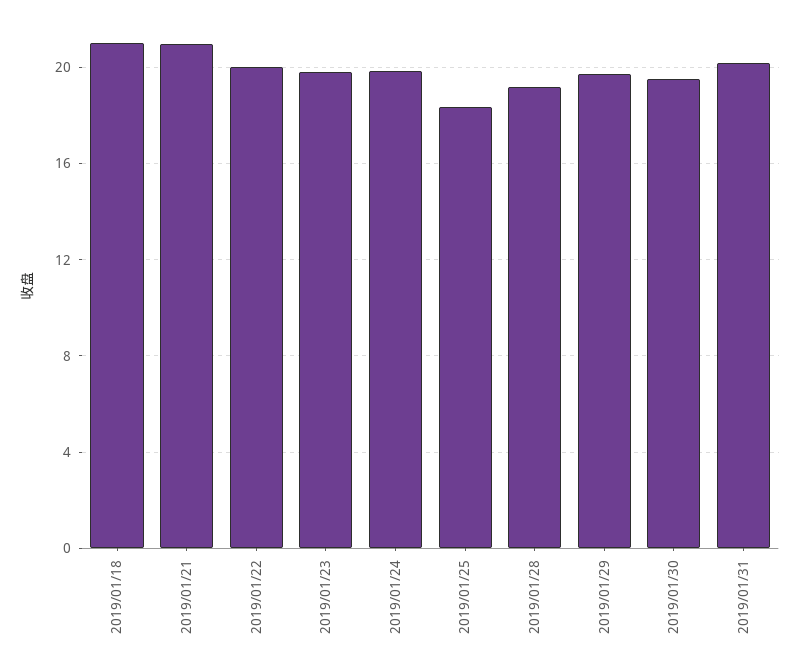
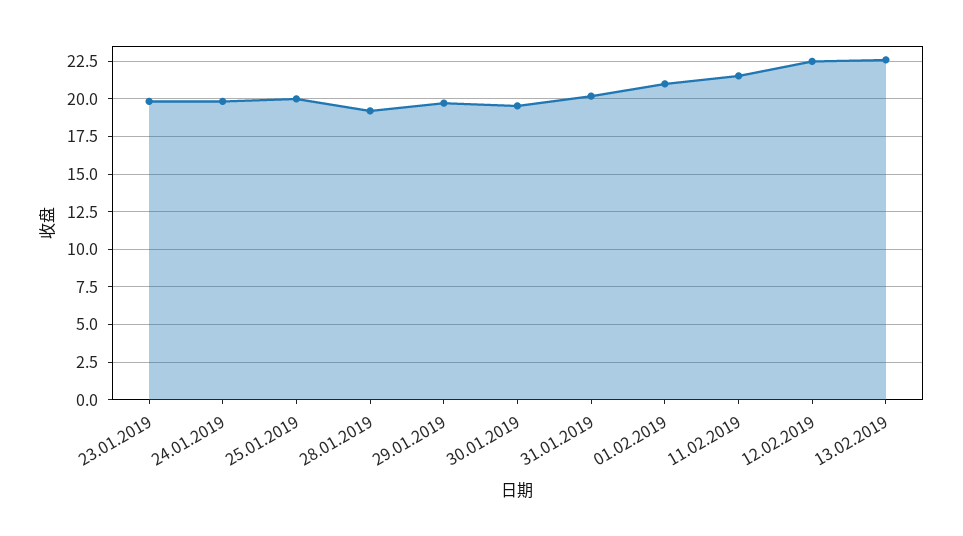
2019/01/18: 21 -> none
2019/01/21: 21 -> none
2019/01/22: 20 -> none
2019/01/25: 18.5 -> 20
01.02.2019: none -> 21
11.02.2019: none -> 21.5
12.02.2019: none -> 22.5
13.02.2019: none -> 22.5

